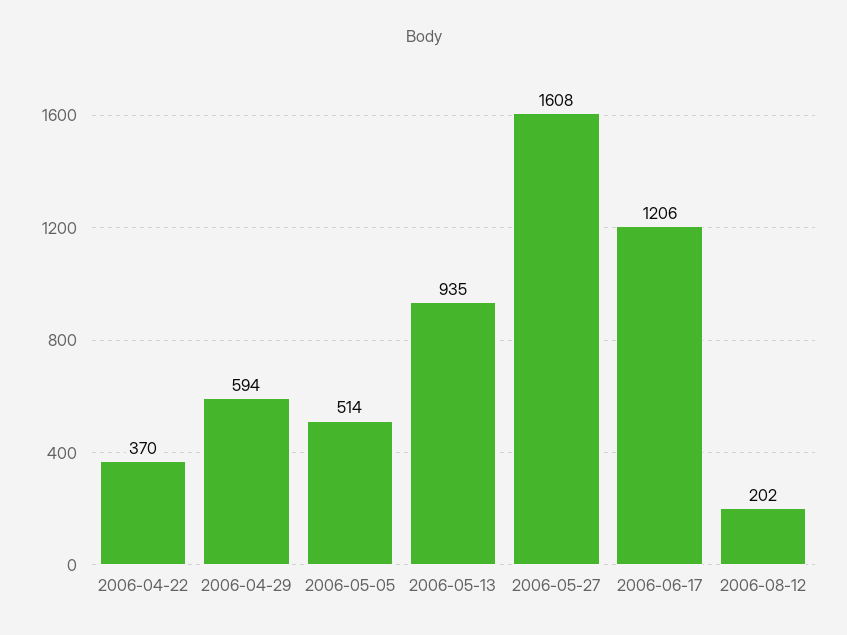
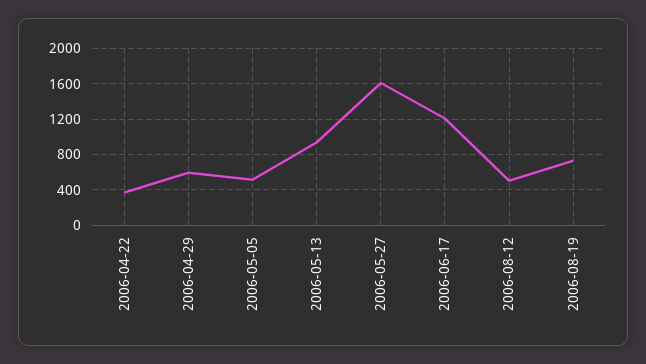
2006-08-12: 202 -> 500
2006-08-19: none -> 700

